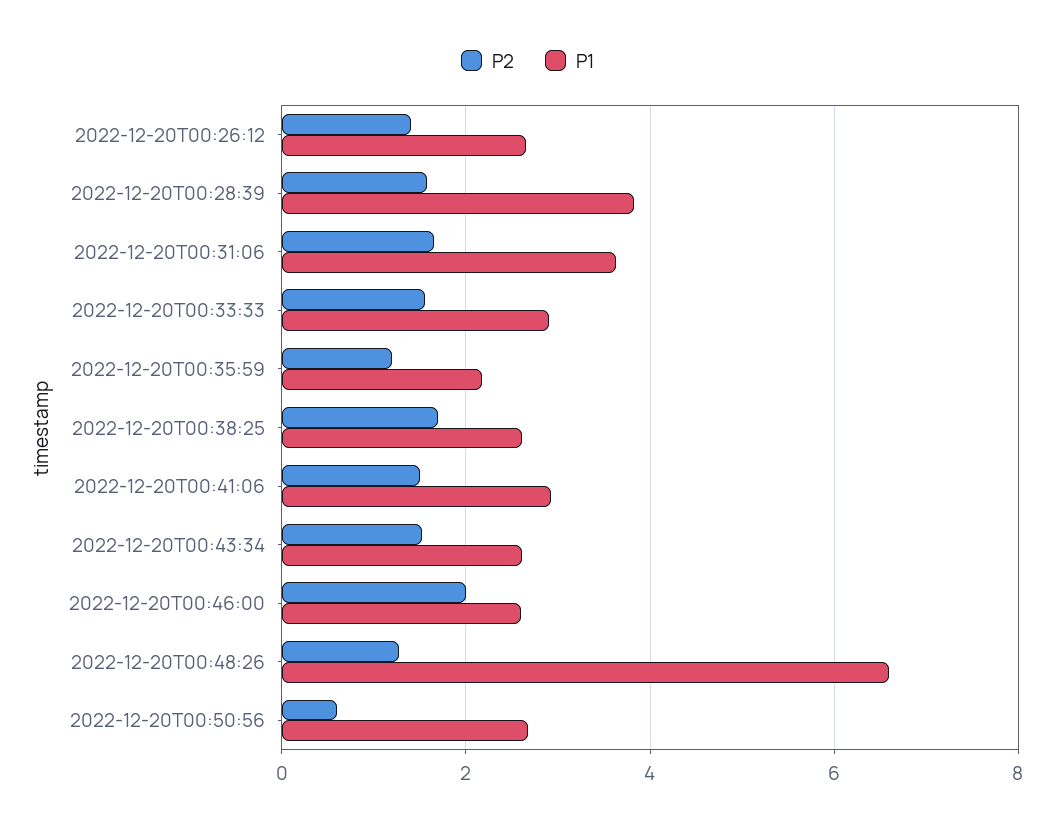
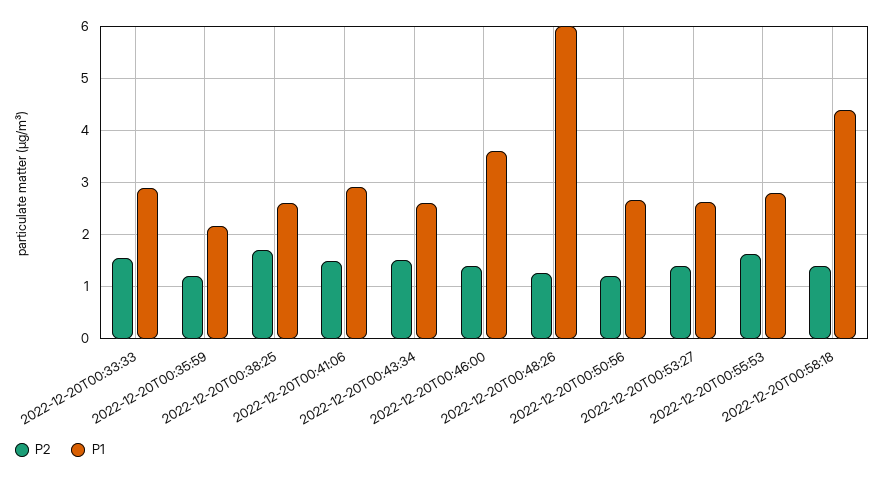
P2, 2022-12-20T00:26:12: 1.4 -> none
P1, 2022-12-20T00:26:12: 2.6 -> none
P2, 2022-12-20T00:28:39: 1.6 -> none
P1, 2022-12-20T00:28:39: 3.8 -> none
P2, 2022-12-20T00:31:06: 1.6 -> none
P1, 2022-12-20T00:31:06: 3.6 -> none
P2, 2022-12-20T00:46:00: 2 -> 1.4
P1, 2022-12-20T00:46:00: 2.6 -> 3.6
P1, 2022-12-20T00:48:26: 6.6 -> 6
P2, 2022-12-20T00:50:56: 0.6 -> 1.2
P2, 2022-12-20T00:53:27: none -> 1.4
P1, 2022-12-20T00:53:27: none -> 2.6
P2, 2022-12-20T00:55:53: none -> 1.6
P1, 2022-12-20T00:55:53: none -> 2.8
P2, 2022-12-20T00:58:18: none -> 1.4
P1, 2022-12-20T00:58:18: none -> 4.4

